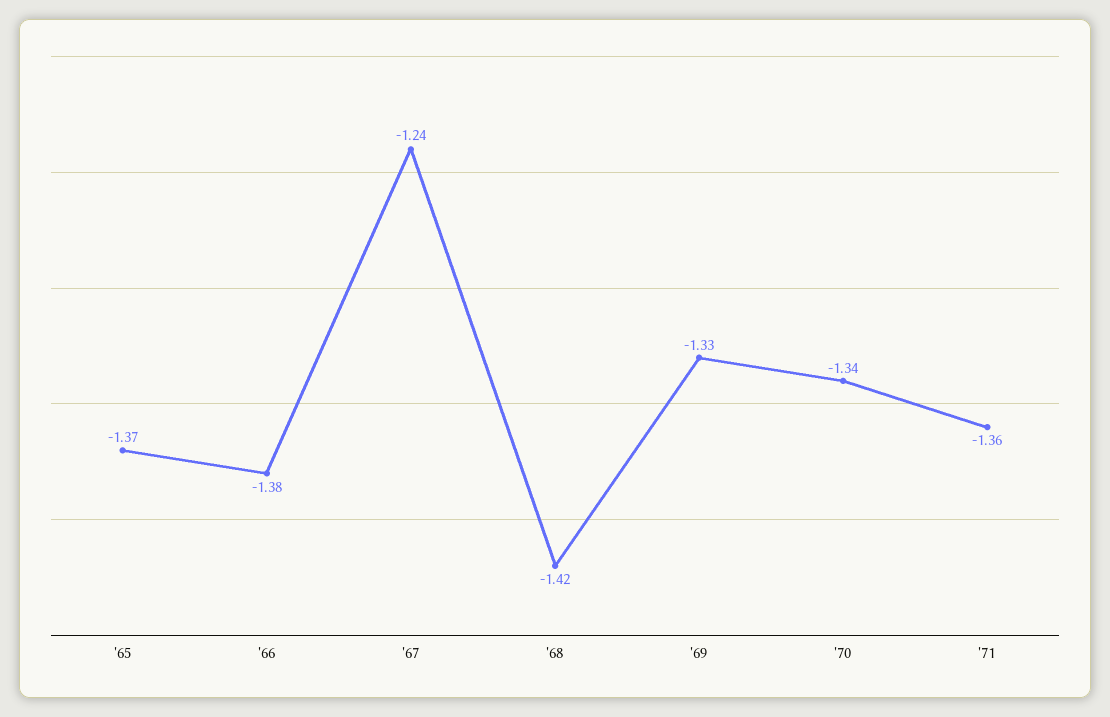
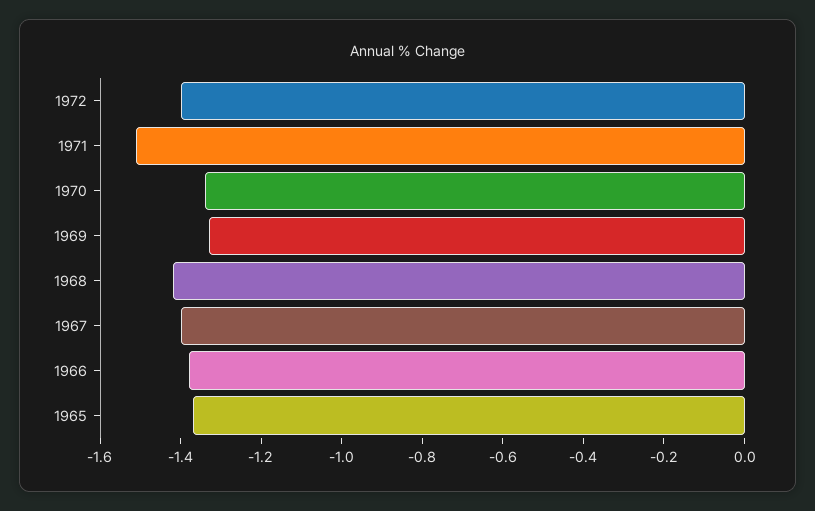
'67: -1.24 -> -1.4
'71: -1.36 -> -1.5
1972: none -> -1.4

